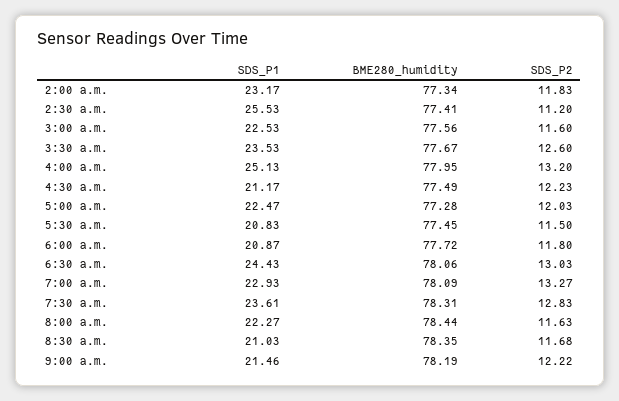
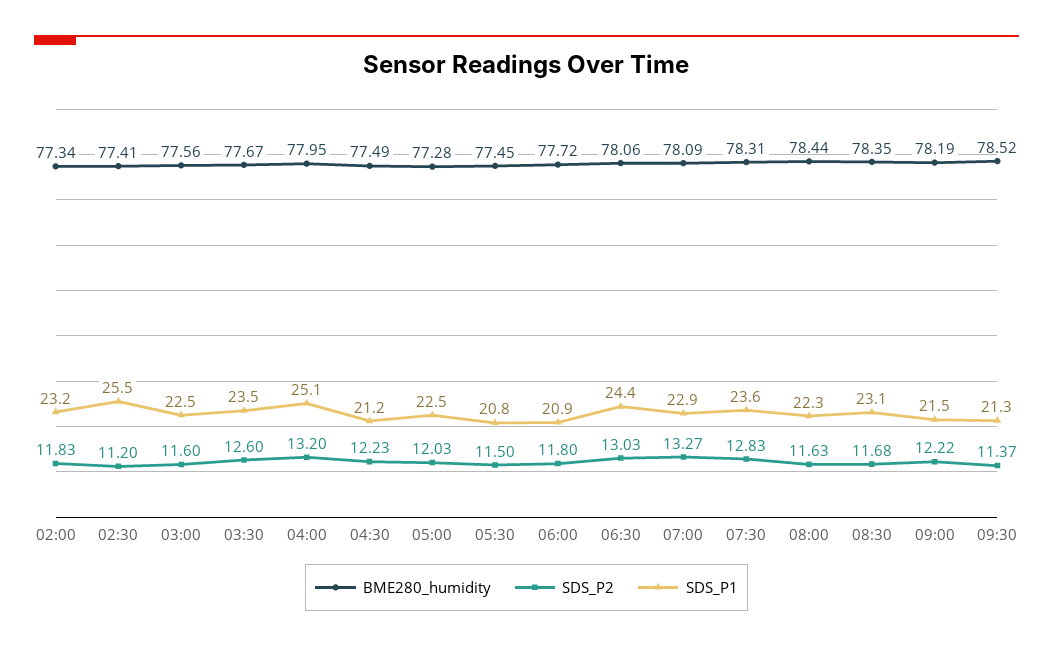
SDS_P1, 8:30 a.m.: 21.03 -> 23.1
BME280_humidity, 09:30: none -> 78.52
SDS_P2, 09:30: none -> 11.37
SDS_P1, 09:30: none -> 21.3

